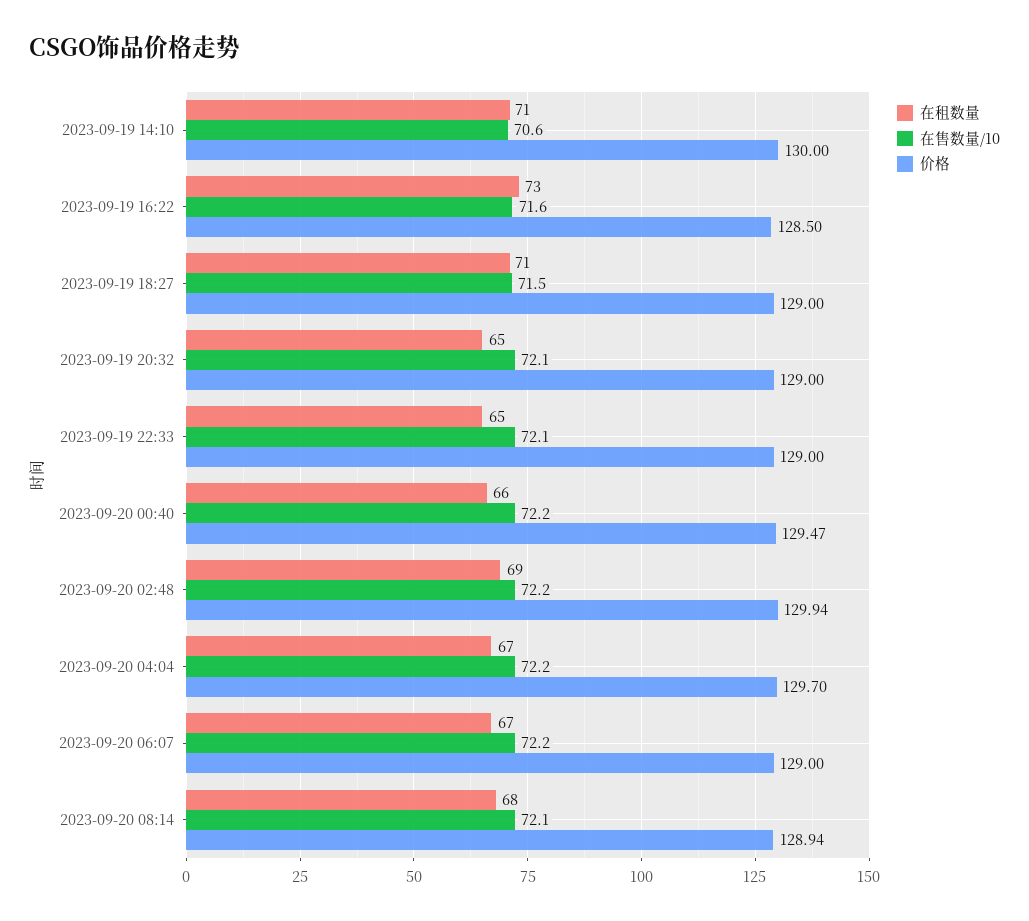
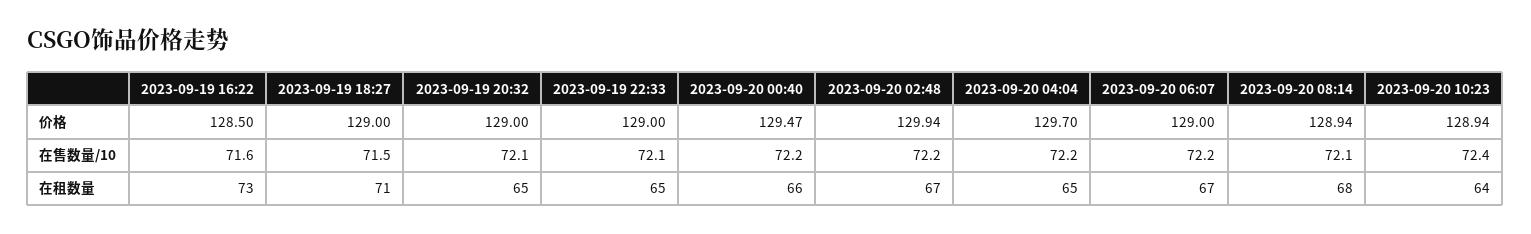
在租数量, 2023-09-19 14:10: 71 -> none
在售数量/10, 2023-09-19 14:10: 70.6 -> none
价格, 2023-09-19 14:10: 130 -> none
在租数量, 2023-09-20 02:48: 69 -> 67
在租数量, 2023-09-20 04:04: 67 -> 65
价格, 2023-09-20 10:23: none -> 128.94
在售数量/10, 2023-09-20 10:23: none -> 72.4
在租数量, 2023-09-20 10:23: none -> 64

